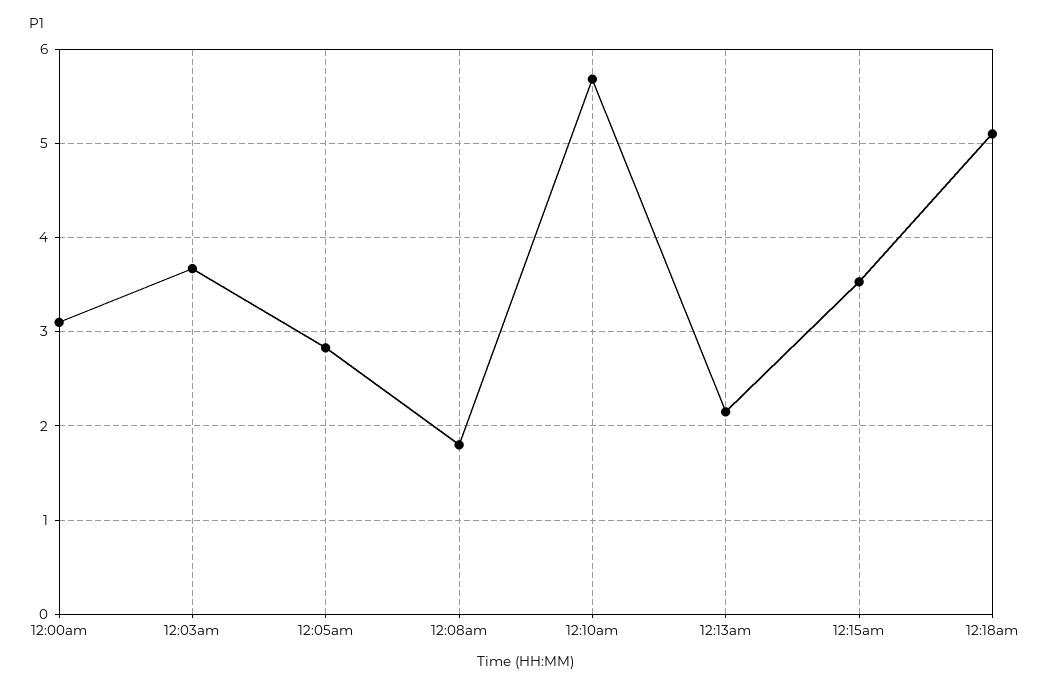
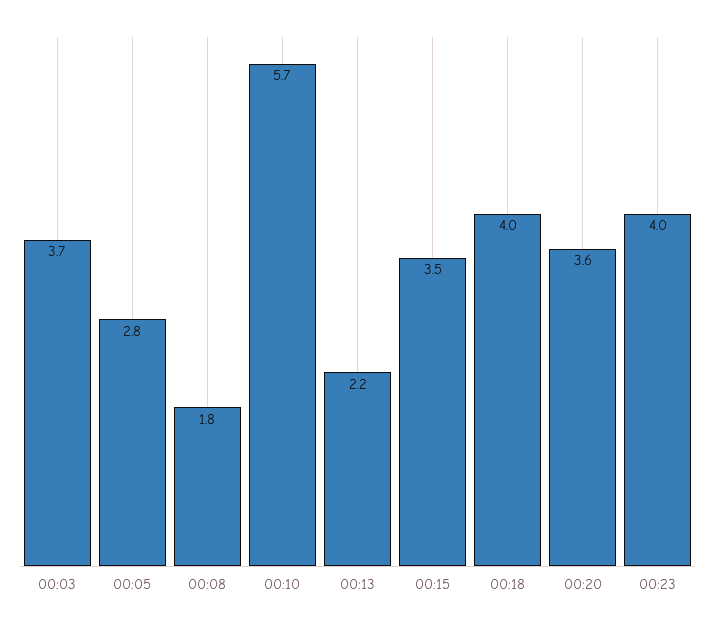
12:00am: 3.1 -> none
12:18am: 5.1 -> 4
00:20: none -> 3.6
00:23: none -> 4

